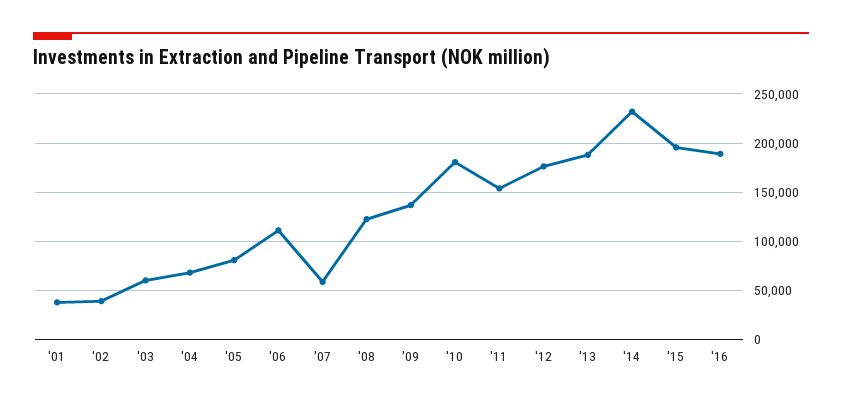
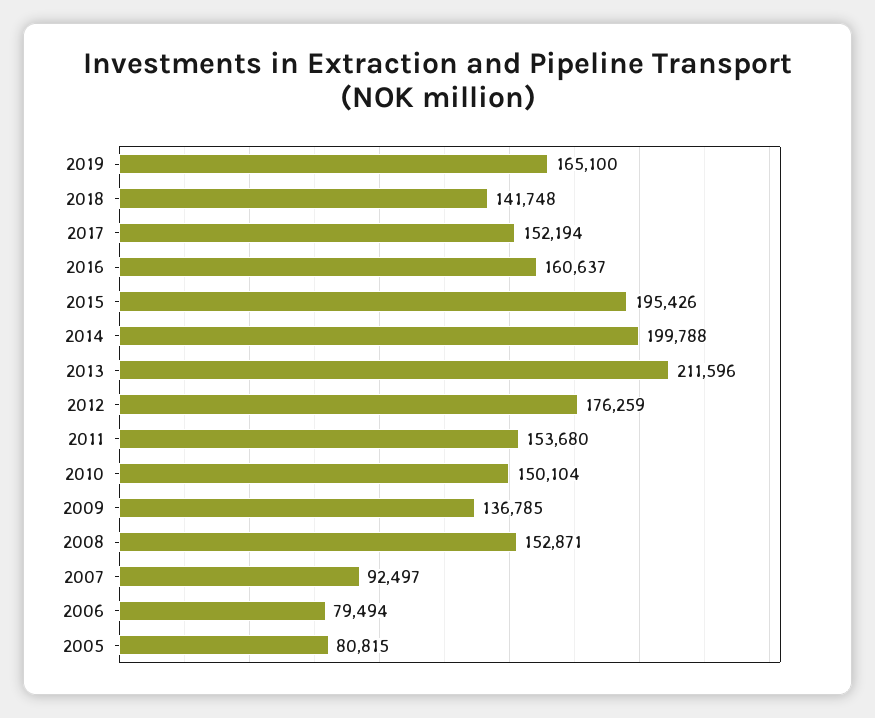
'01: 40000 -> none
'02: 40000 -> none
'03: 60000 -> none
'04: 70000 -> none
'06: 110000 -> 79494
'07: 60000 -> 92497
'08: 120000 -> 152871
'10: 180000 -> 150104
'13: 190000 -> 211596
'14: 230000 -> 199788
'16: 190000 -> 160637
2019: none -> 165100
2018: none -> 141748
2017: none -> 152194

